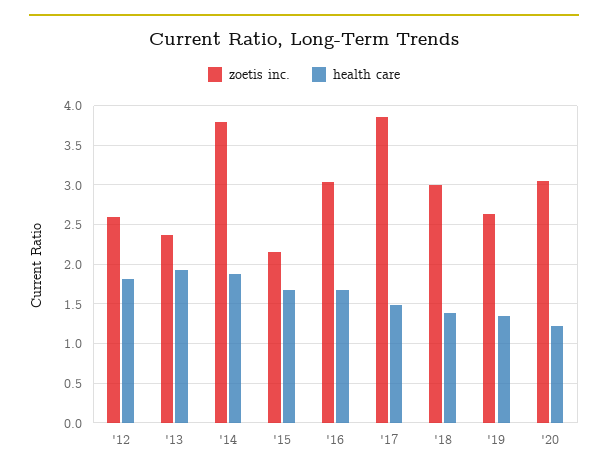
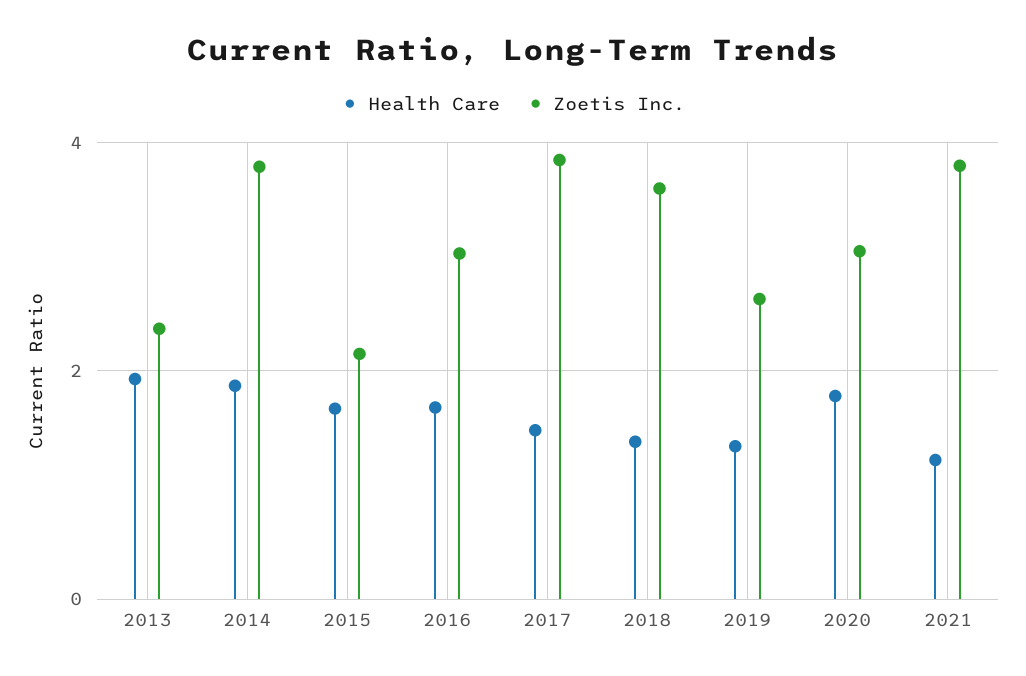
zoetis inc., '12: 2.6 -> none
health care, '12: 1.8 -> none
zoetis inc., '18: 3 -> 3.6
health care, '20: 1.2 -> 1.8
health care, 2021: none -> 1.2
zoetis inc., 2021: none -> 3.8

